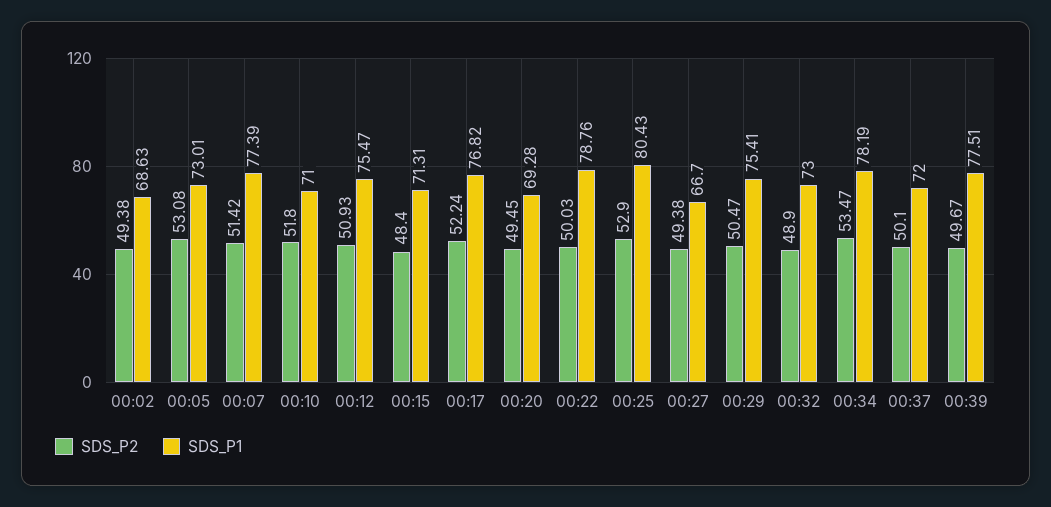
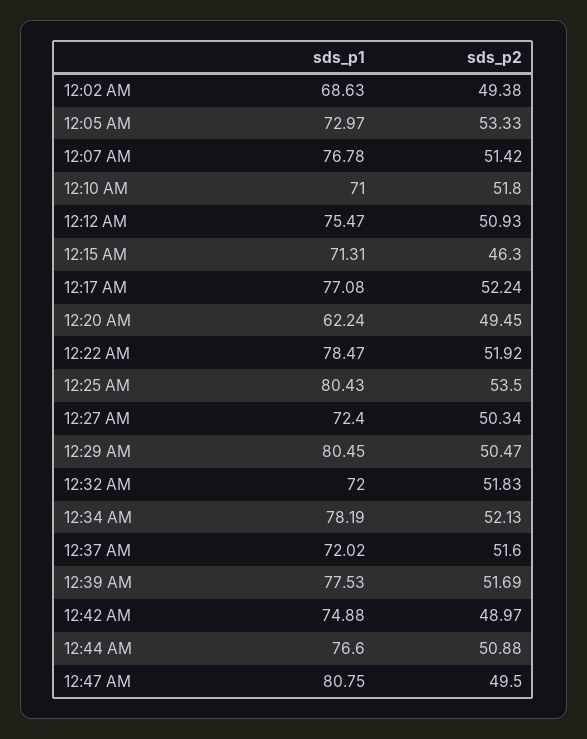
SDS_P2, 00:05: 53.08 -> 53.33
SDS_P1, 00:05: 73.01 -> 72.97
SDS_P1, 00:07: 77.39 -> 76.78
SDS_P2, 00:15: 48.4 -> 46.3
SDS_P1, 00:17: 76.82 -> 77.08
SDS_P1, 00:20: 69.28 -> 62.24
SDS_P2, 00:22: 50.03 -> 51.92
SDS_P1, 00:22: 78.76 -> 78.47
SDS_P2, 00:25: 52.9 -> 53.5
SDS_P2, 00:27: 49.38 -> 50.34
SDS_P1, 00:27: 66.7 -> 72.4
SDS_P1, 00:29: 75.41 -> 80.45
SDS_P2, 00:32: 48.9 -> 51.83
SDS_P1, 00:32: 73 -> 72
SDS_P2, 00:34: 53.47 -> 52.13
SDS_P2, 00:37: 50.1 -> 51.6
SDS_P1, 00:37: 72 -> 72.02
SDS_P2, 00:39: 49.67 -> 51.69
SDS_P1, 00:39: 77.51 -> 77.53
SDS_P1, 12:42 AM: none -> 74.88
SDS_P2, 12:42 AM: none -> 48.97
SDS_P1, 12:44 AM: none -> 76.6
SDS_P2, 12:44 AM: none -> 50.88
SDS_P1, 12:47 AM: none -> 80.75
SDS_P2, 12:47 AM: none -> 49.5

